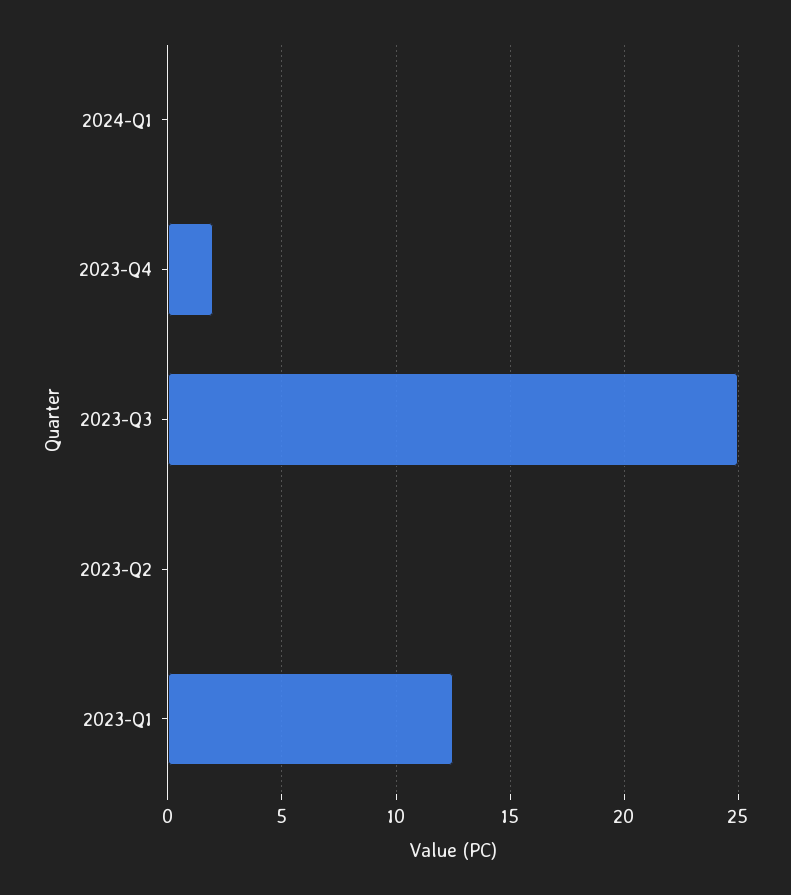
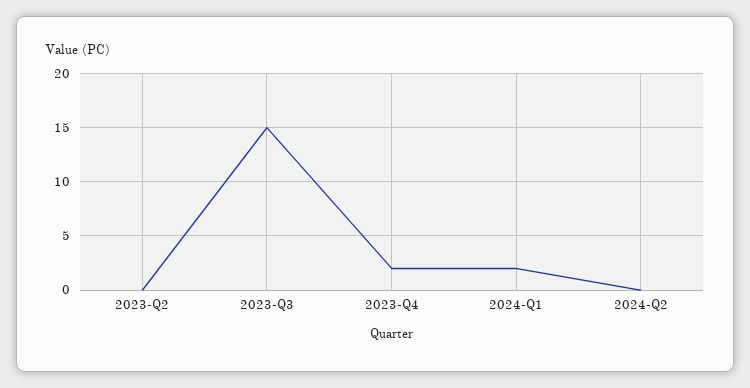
2024-Q1: 0 -> 2
2023-Q3: 25 -> 15
2023-Q1: 12.5 -> none
2024-Q2: none -> 0

